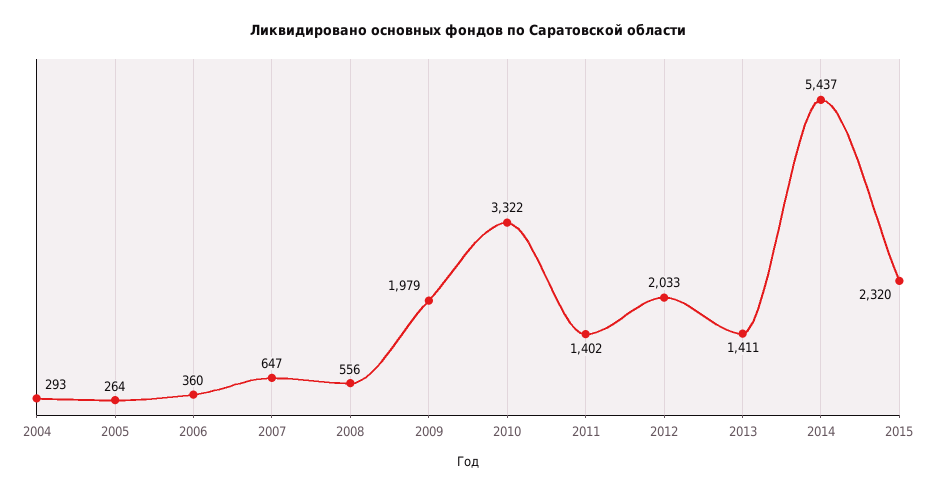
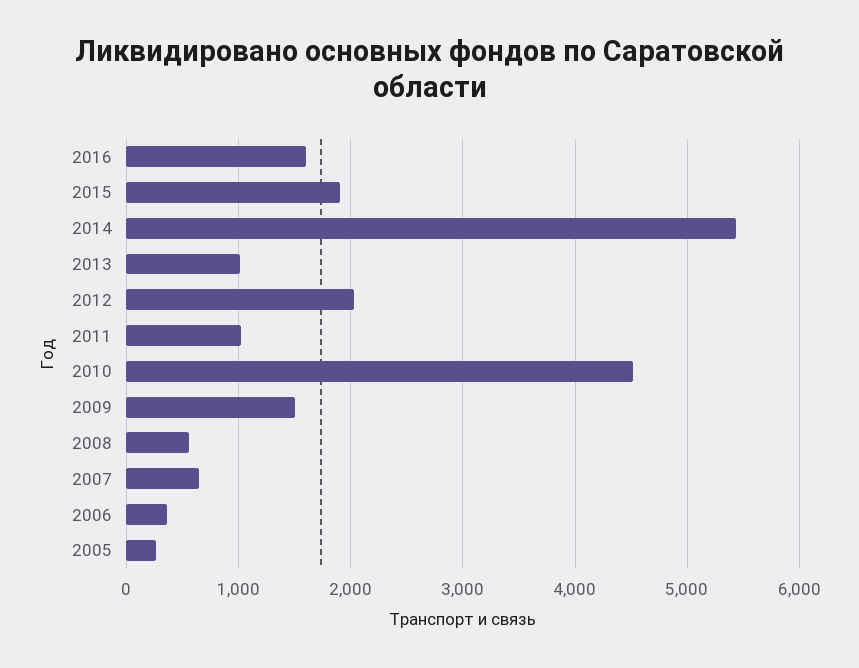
2004: 293 -> none
2009: 1979 -> 1500
2010: 3322 -> 4500
2011: 1402 -> 1000
2013: 1411 -> 1000
2015: 2320 -> 1900
2016: none -> 1600

